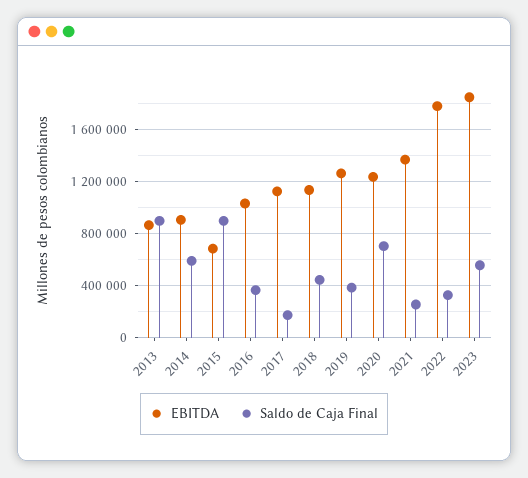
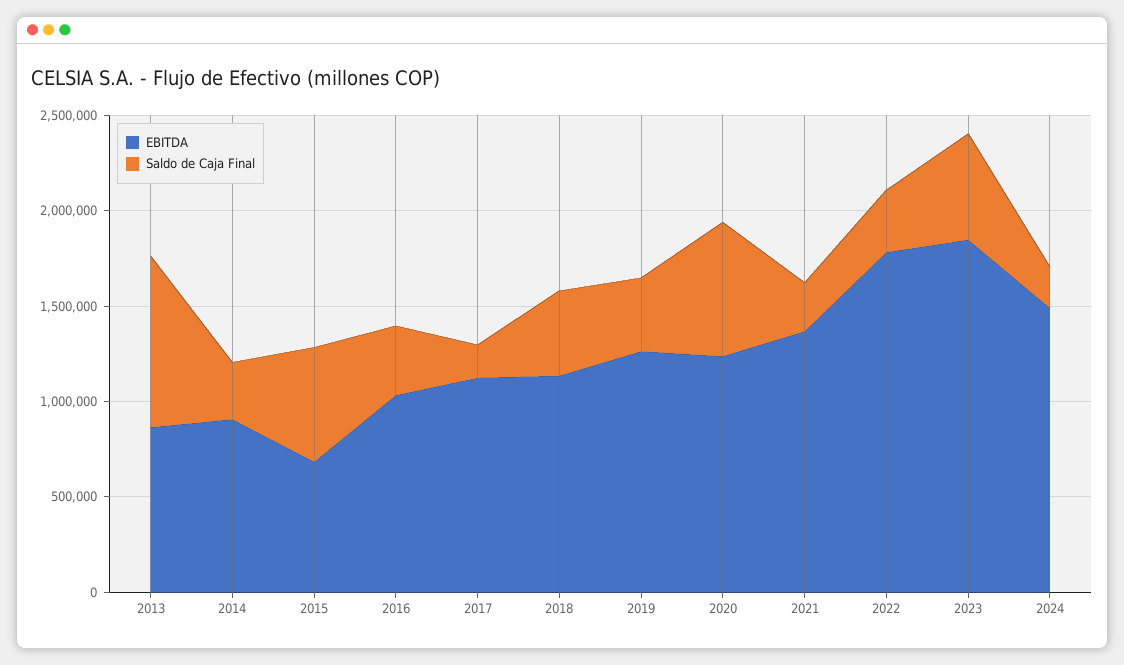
Saldo de Caja Final, 2014: 600000 -> 300000
Saldo de Caja Final, 2015: 900000 -> 600000
EBITDA, 2024: none -> 1500000
Saldo de Caja Final, 2024: none -> 200000

